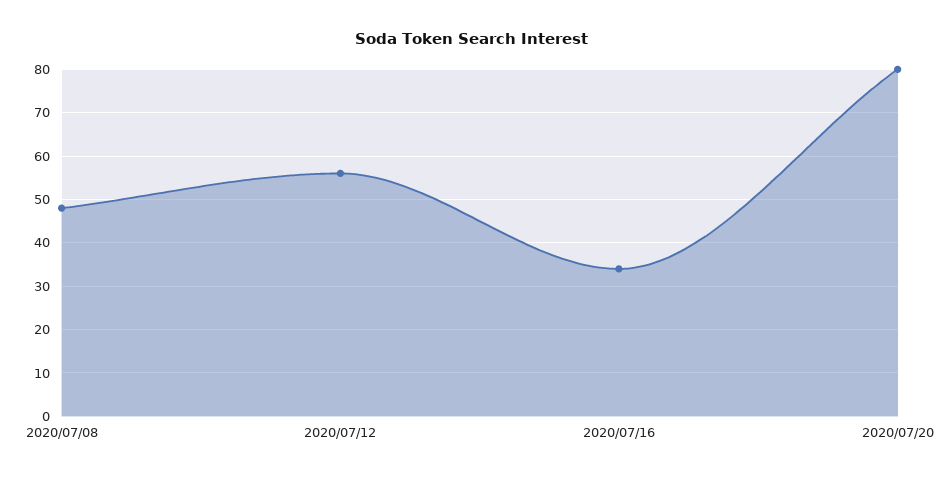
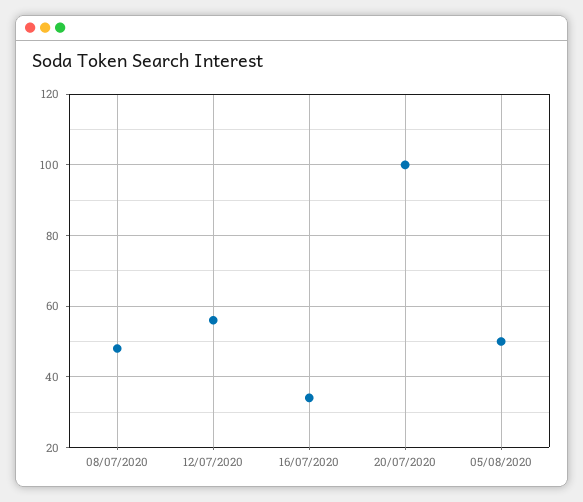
2020/07/20: 80 -> 100
05/08/2020: none -> 50

